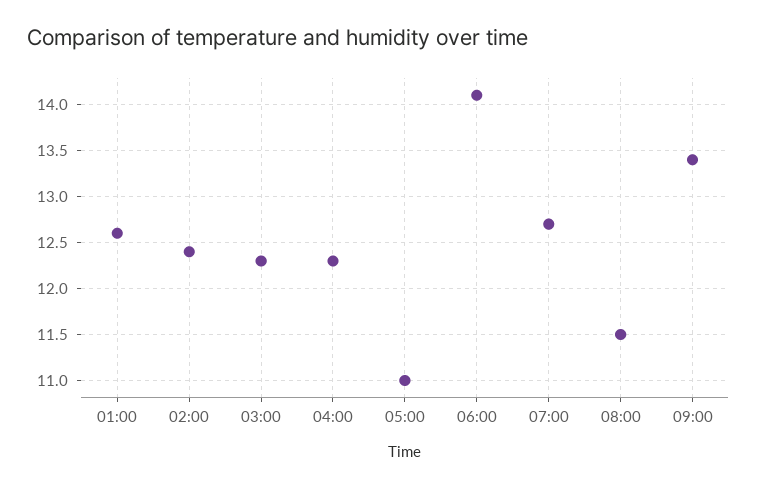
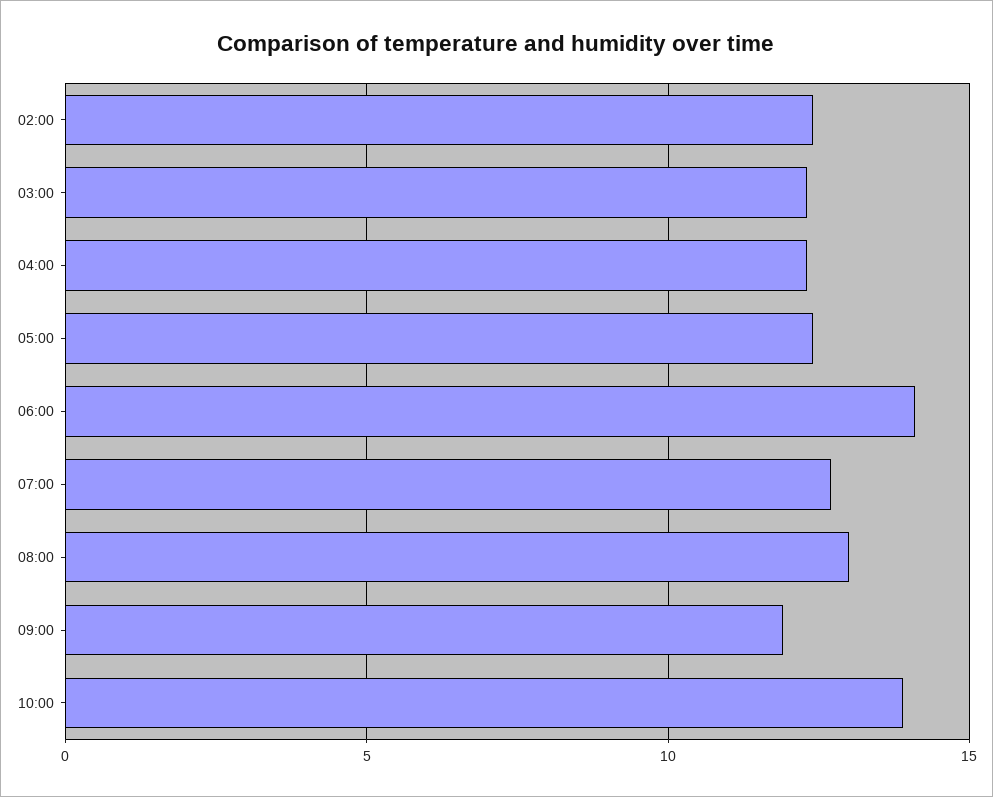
01:00: 12.6 -> none
05:00: 11 -> 12.5
08:00: 11.5 -> 13
09:00: 13.4 -> 12
10:00: none -> 14

